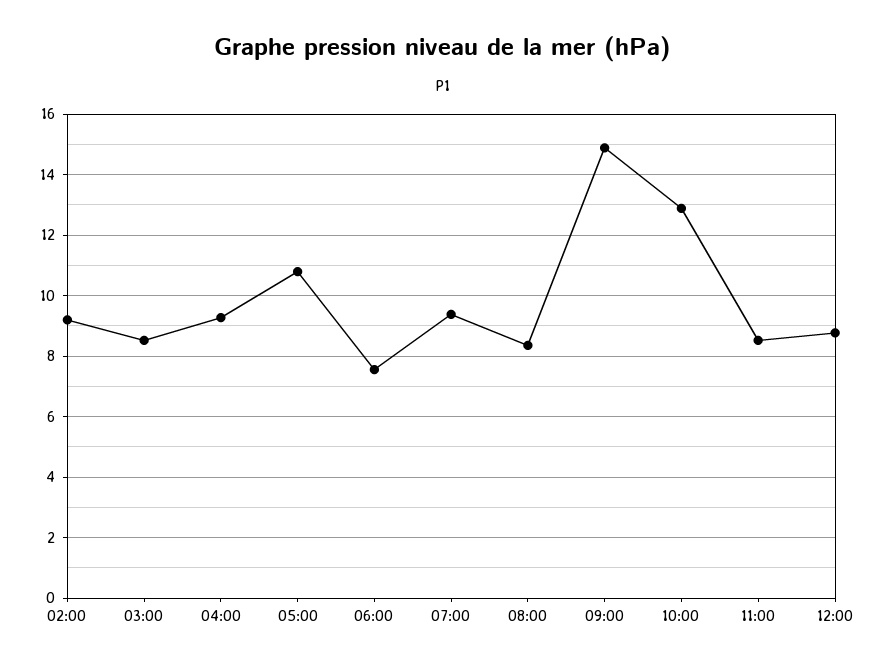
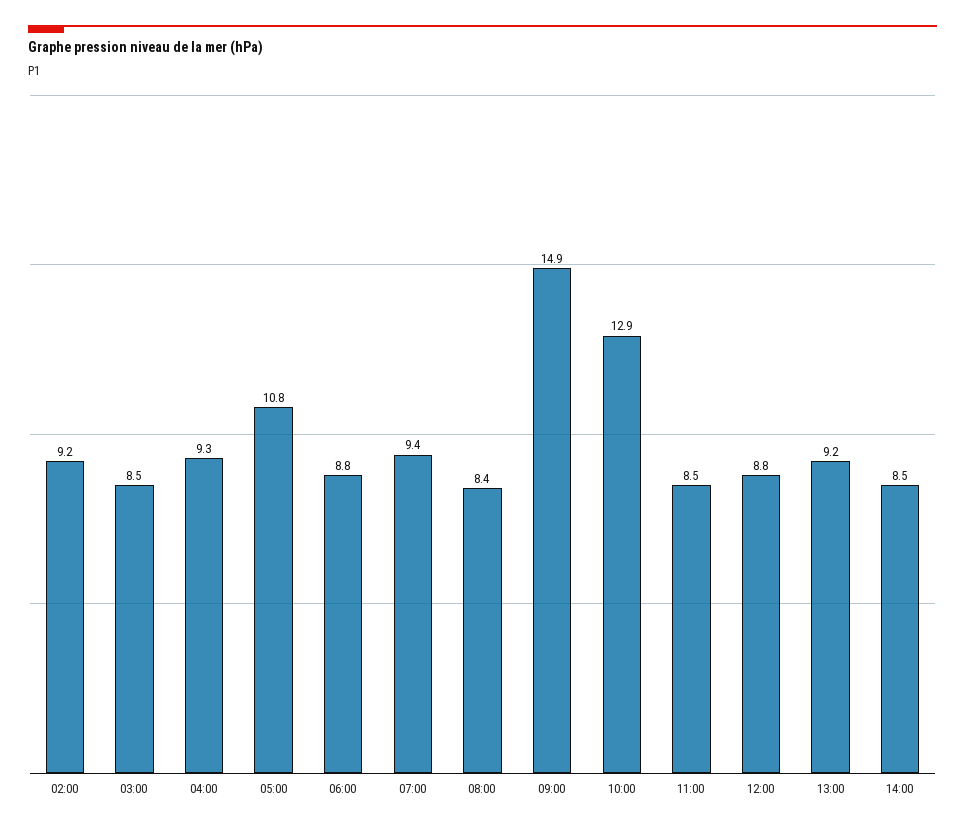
06:00: 7.6 -> 8.8
13:00: none -> 9.2
14:00: none -> 8.5

